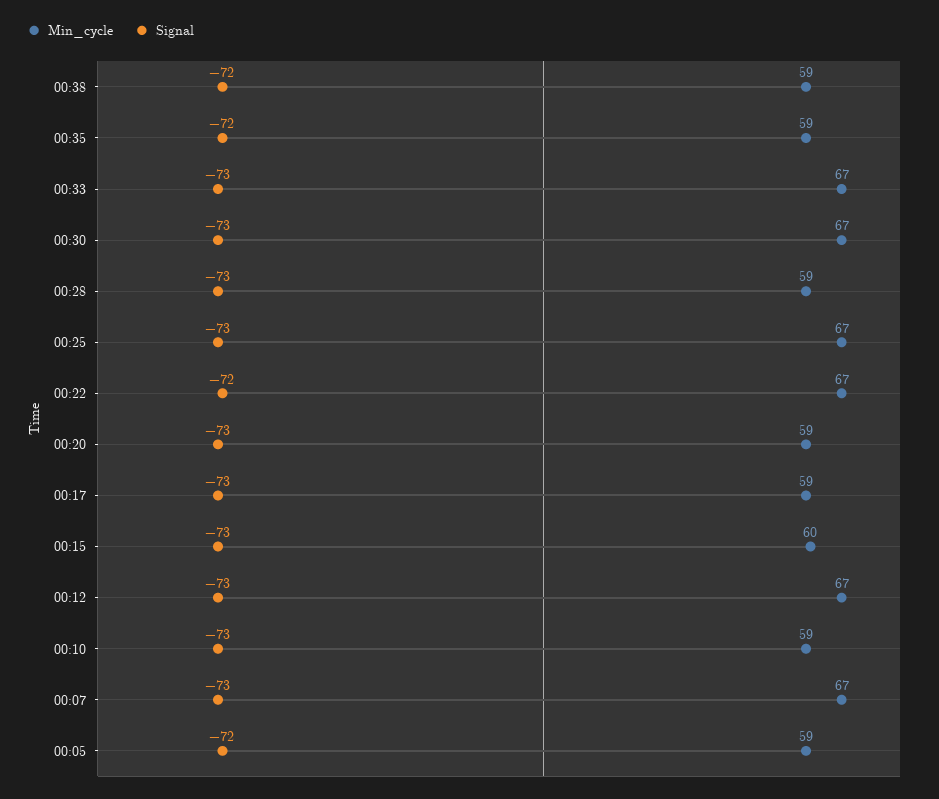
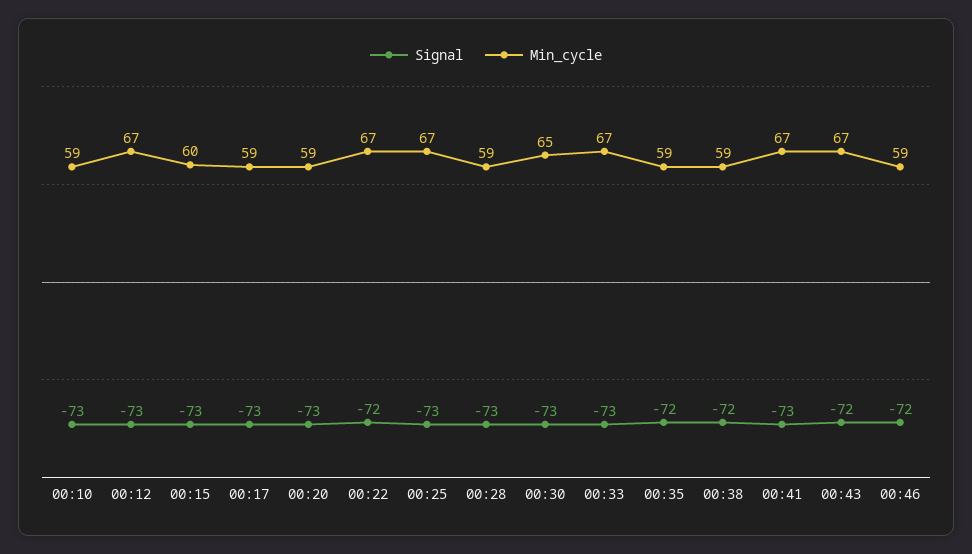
Min_cycle, 00:30: 67 -> 65
Min_cycle, 00:07: 67 -> none
Signal, 00:07: -73 -> none
Min_cycle, 00:05: 59 -> none
Signal, 00:05: -72 -> none
Signal, 00:41: none -> -73
Min_cycle, 00:41: none -> 67
Signal, 00:43: none -> -72
Min_cycle, 00:43: none -> 67
Signal, 00:46: none -> -72
Min_cycle, 00:46: none -> 59

